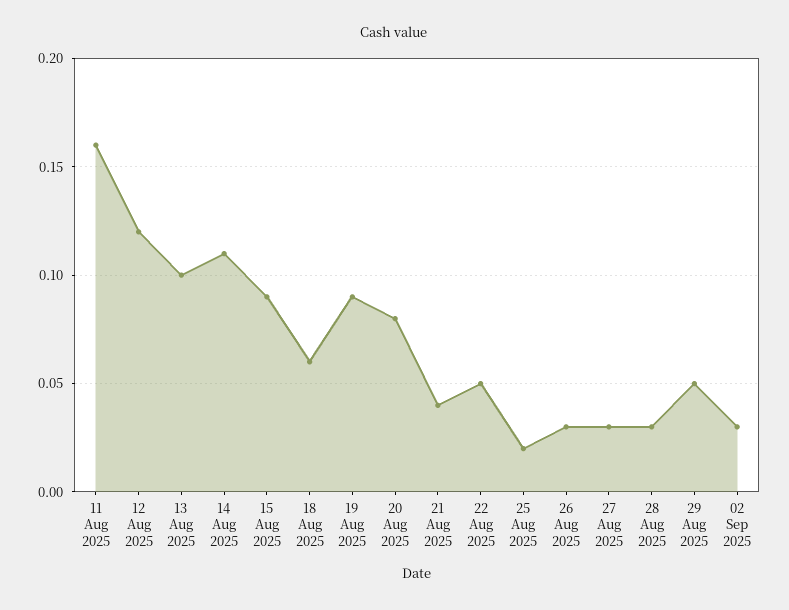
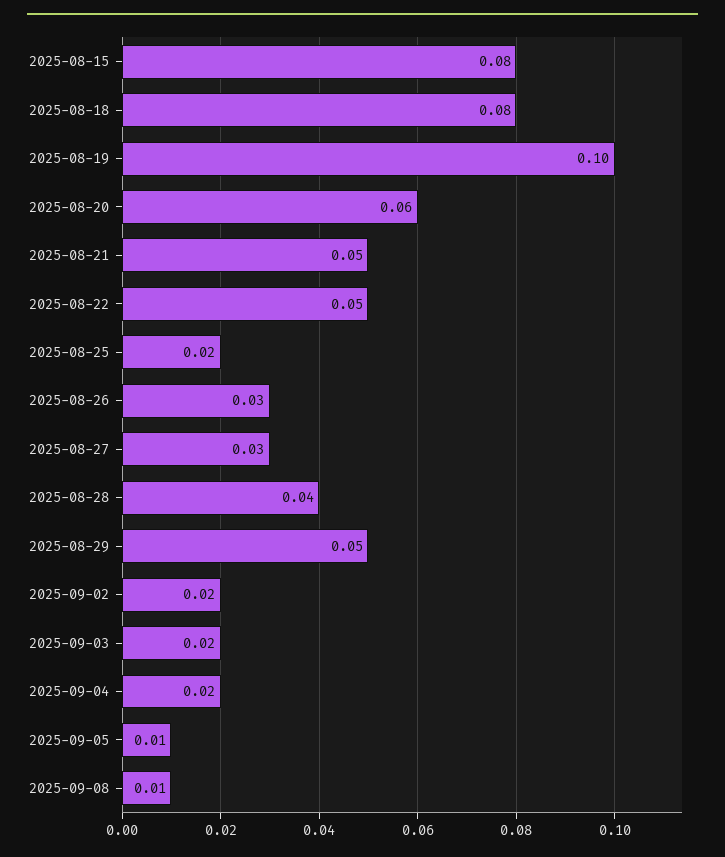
11 Aug 2025: 0.16 -> none
12 Aug 2025: 0.12 -> none
13 Aug 2025: 0.1 -> none
14 Aug 2025: 0.11 -> none
15 Aug 2025: 0.09 -> 0.08
18 Aug 2025: 0.06 -> 0.08
19 Aug 2025: 0.09 -> 0.1
20 Aug 2025: 0.08 -> 0.06
21 Aug 2025: 0.04 -> 0.05
28 Aug 2025: 0.03 -> 0.04
02 Sep 2025: 0.03 -> 0.02
2025-09-03: none -> 0.02
2025-09-04: none -> 0.02
2025-09-05: none -> 0.01
2025-09-08: none -> 0.01

